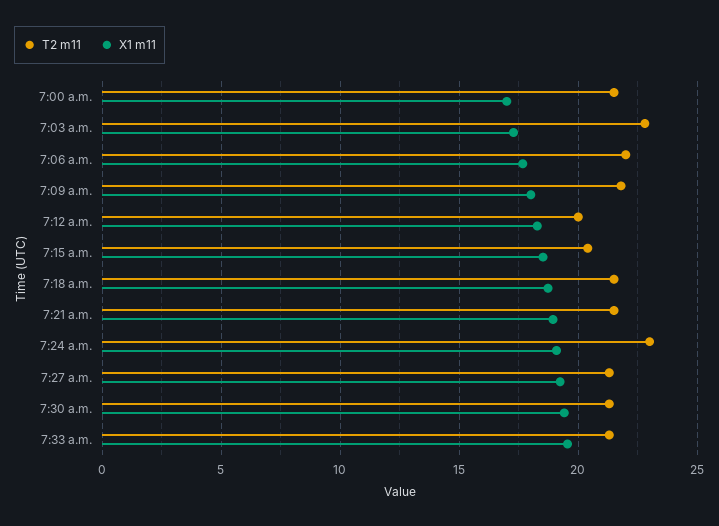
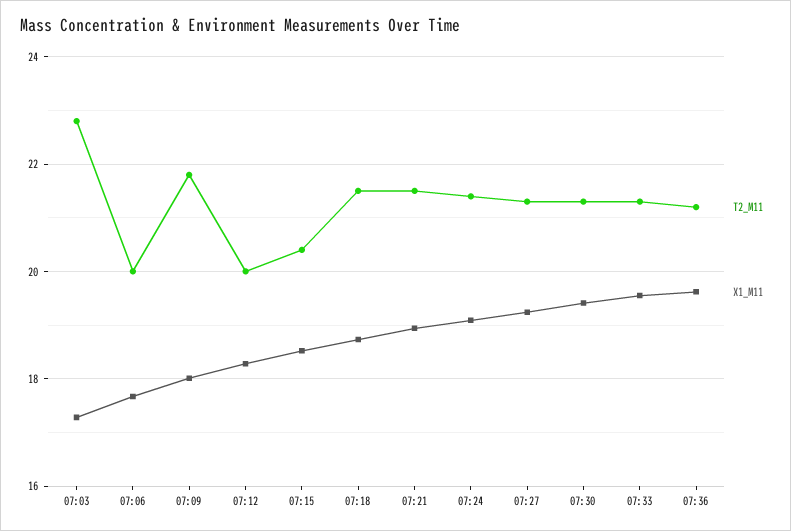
T2 m11, 7:00 a.m.: 21.5 -> none
X1 m11, 7:00 a.m.: 17 -> none
T2 m11, 7:06 a.m.: 22 -> 20
T2 m11, 7:24 a.m.: 23 -> 21.4
T2 m11, 07:36: none -> 21.2
X1 m11, 07:36: none -> 19.6

